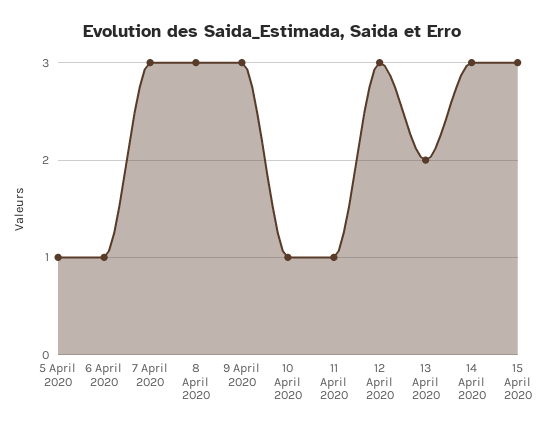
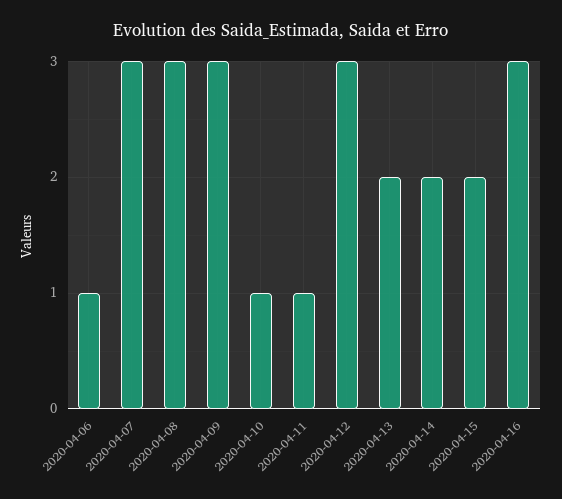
5 April 2020: 1 -> none
14 April 2020: 3 -> 2
15 April 2020: 3 -> 2
2020-04-16: none -> 3

